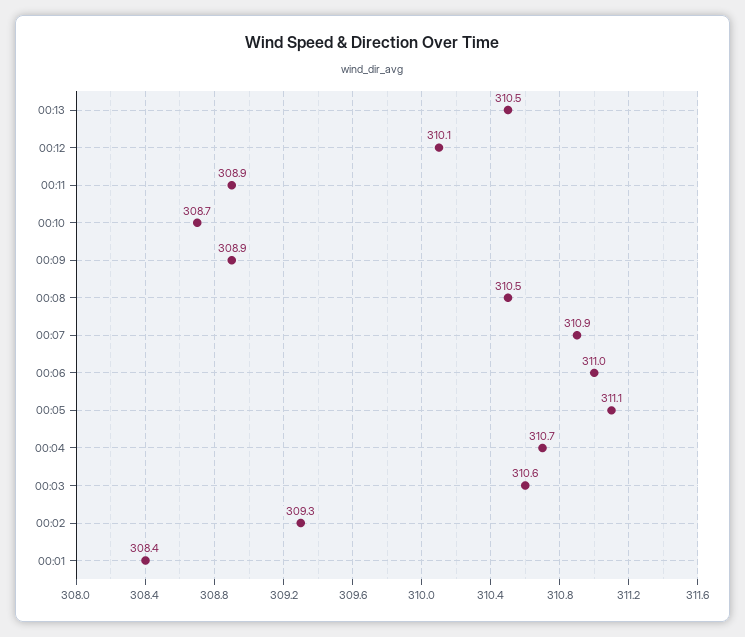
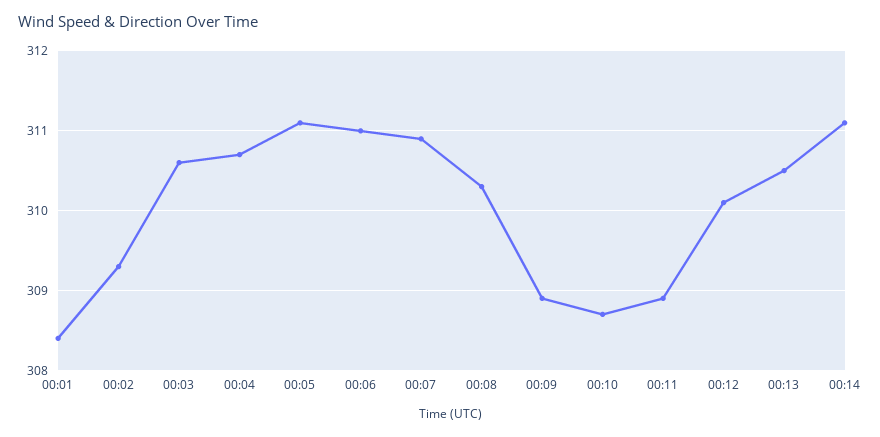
00:08: 310.5 -> 310.3
00:14: none -> 311.1

